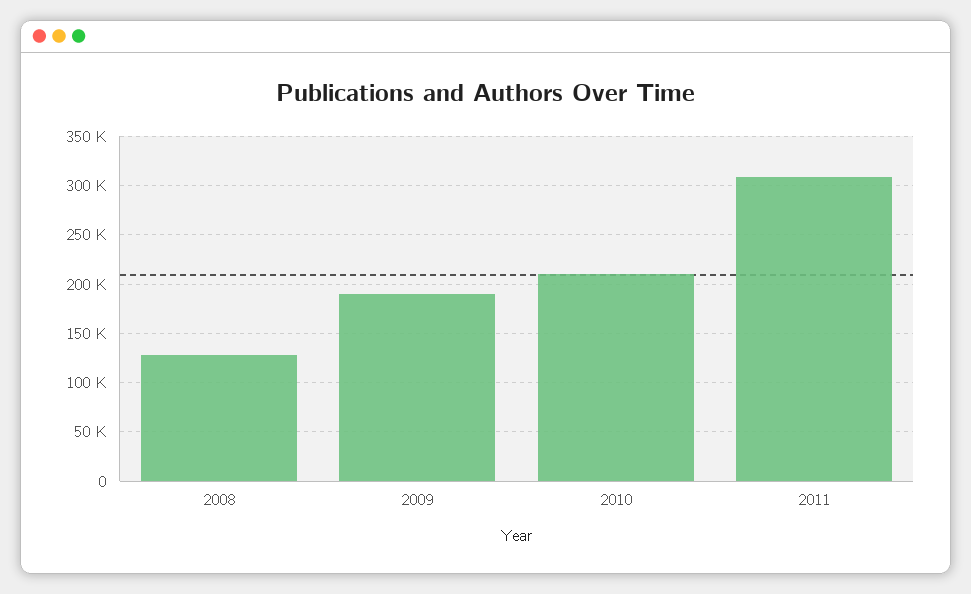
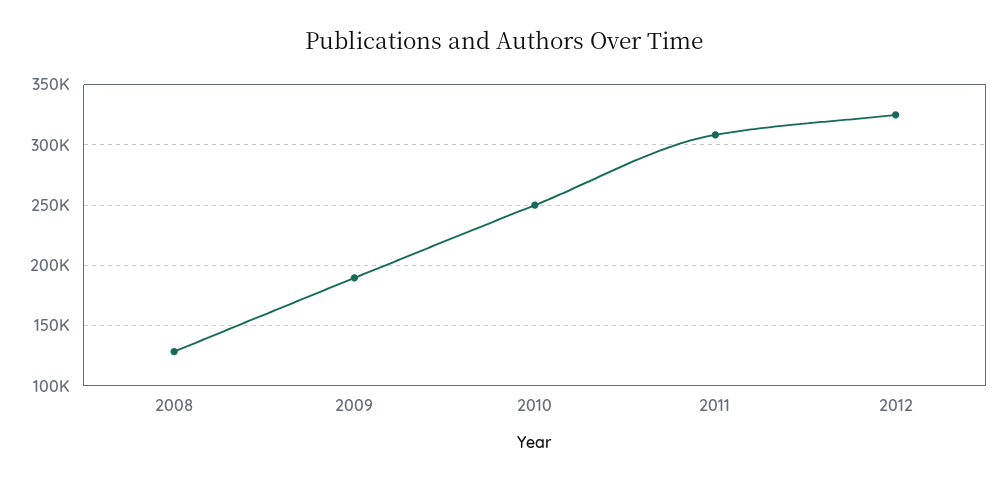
2010: 210000 -> 250000
2012: none -> 325000

